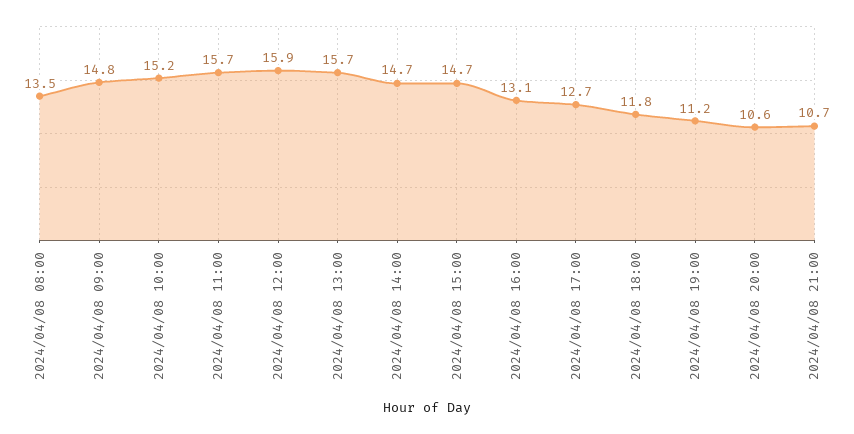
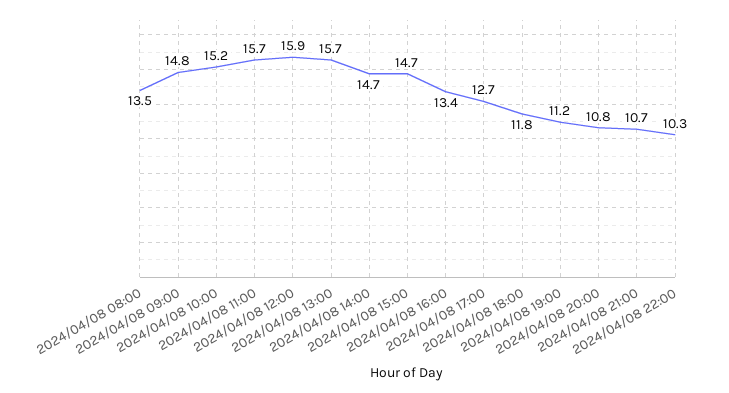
2024/04/08 16:00: 13.1 -> 13.4
2024/04/08 20:00: 10.6 -> 10.8
2024/04/08 22:00: none -> 10.3

